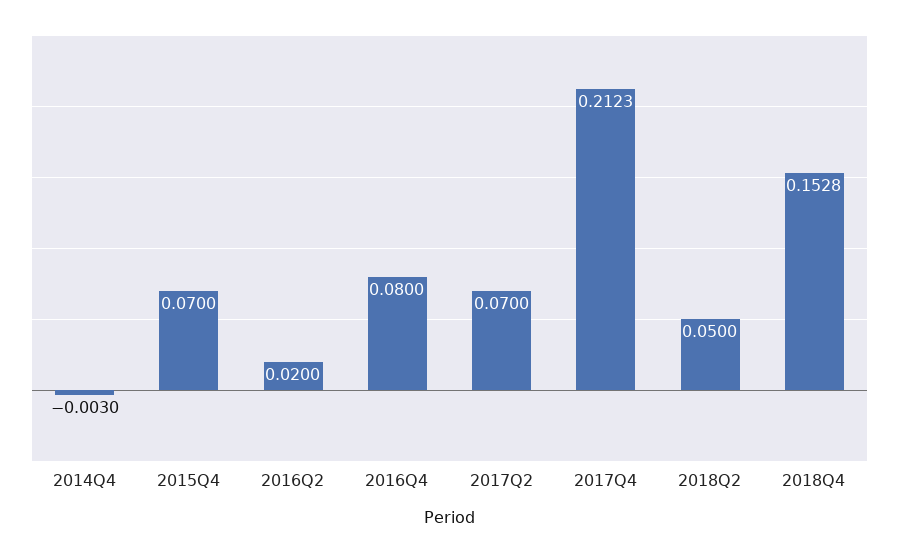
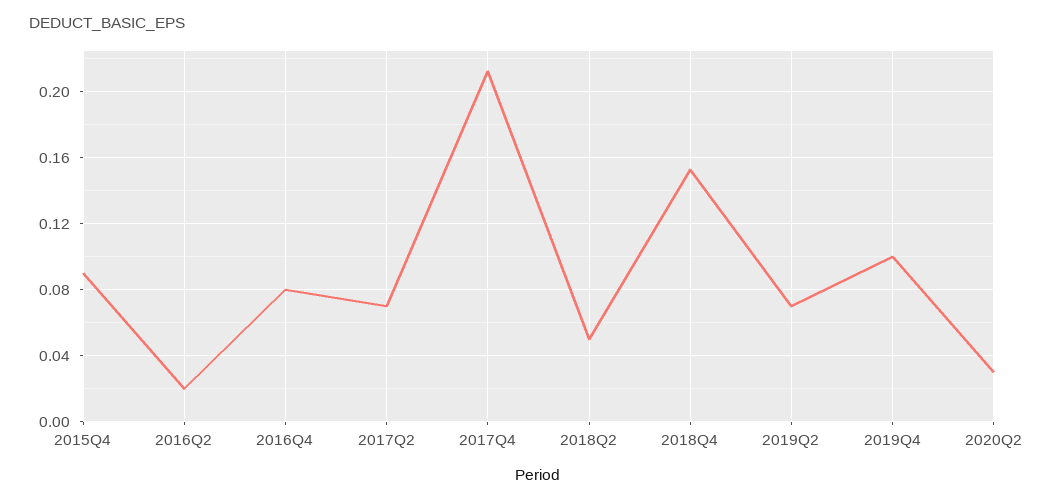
2014Q4: -0.003 -> none
2015Q4: 0.07 -> 0.09
2019Q2: none -> 0.07
2019Q4: none -> 0.1
2020Q2: none -> 0.03

